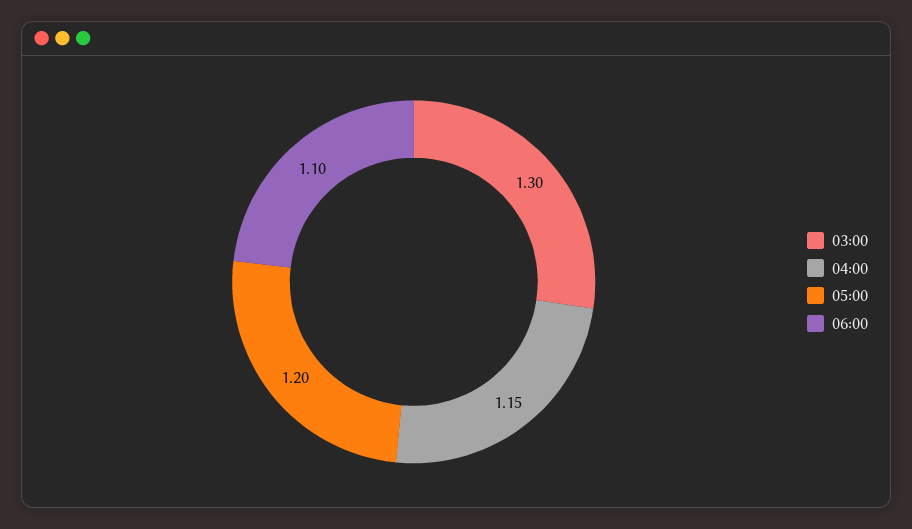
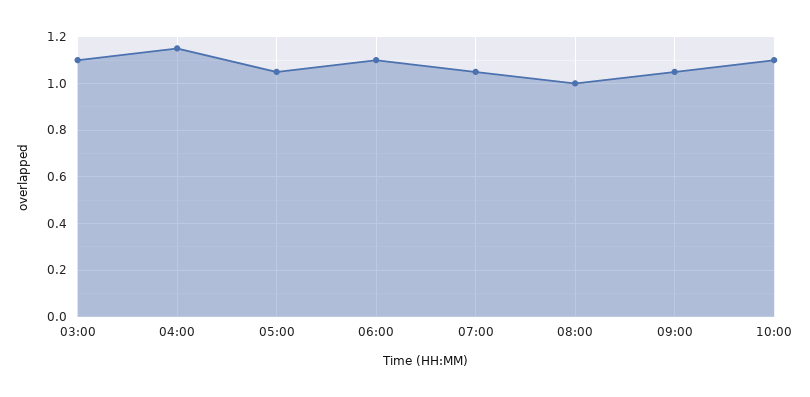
03:00: 1.3 -> 1.1
05:00: 1.2 -> 1.05
07:00: none -> 1.05
08:00: none -> 1
09:00: none -> 1.05
10:00: none -> 1.1

